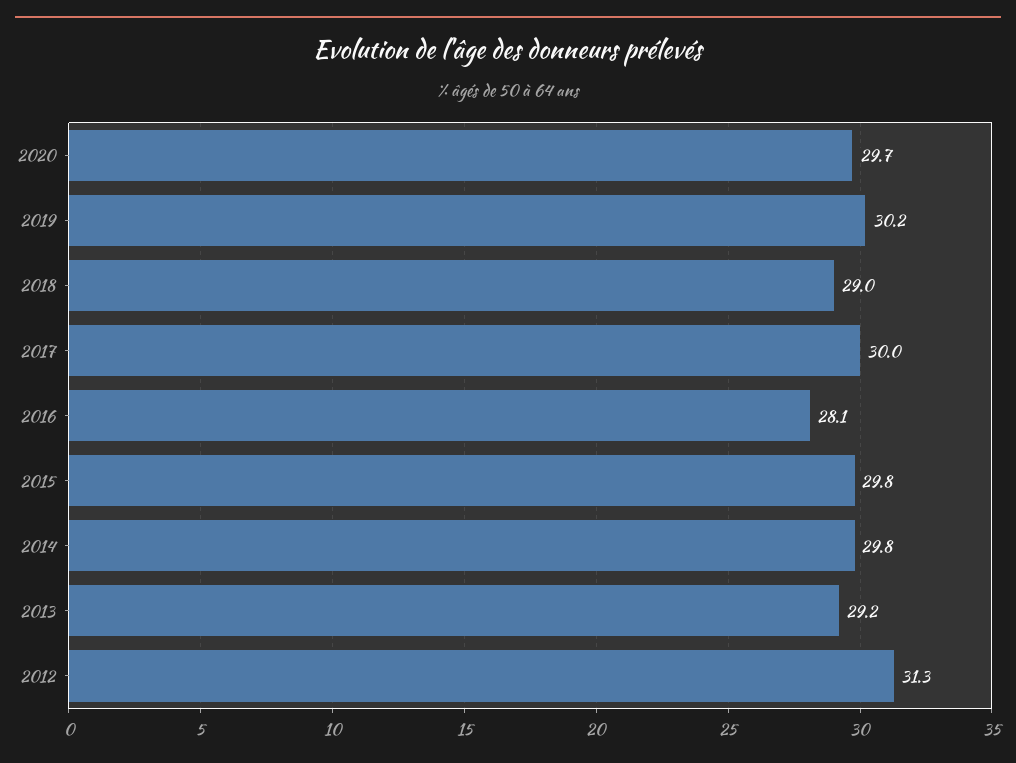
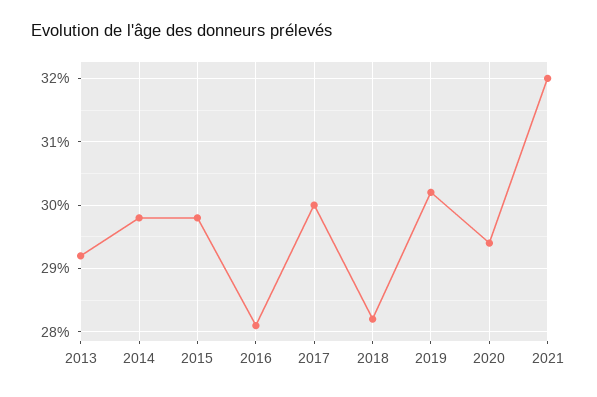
2020: 29.7 -> 29.4
2018: 29 -> 28.2
2012: 31.3 -> none
2021: none -> 32

